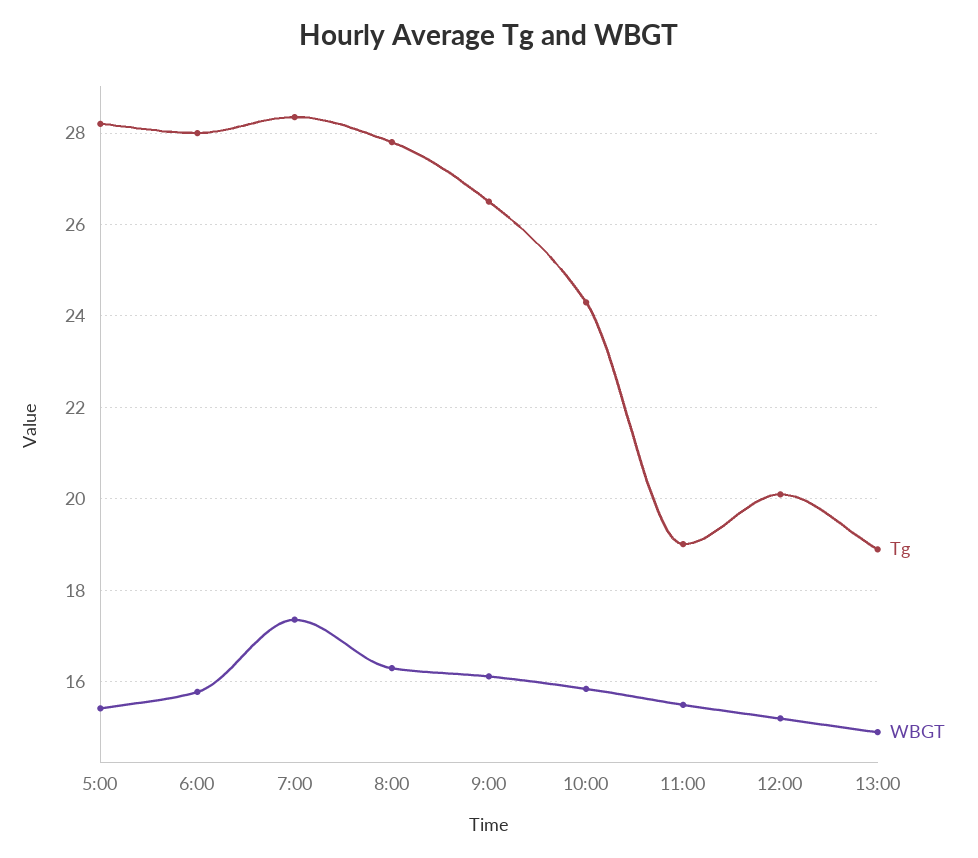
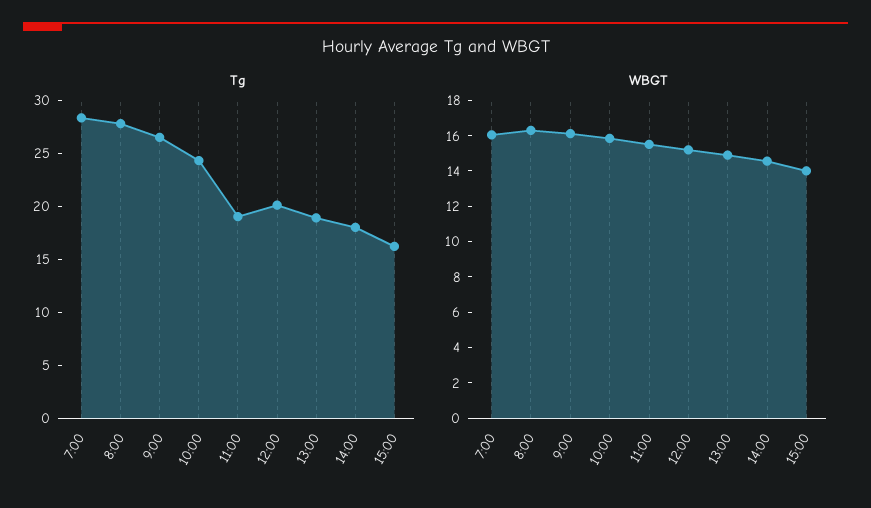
Tg, 5:00: 28.2 -> none
WBGT, 5:00: 15.4 -> none
Tg, 6:00: 28 -> none
WBGT, 6:00: 15.8 -> none
WBGT, 7:00: 17.4 -> 16
Tg, 14:00: none -> 18
Tg, 15:00: none -> 16
WBGT, 14:00: none -> 14.5
WBGT, 15:00: none -> 14

